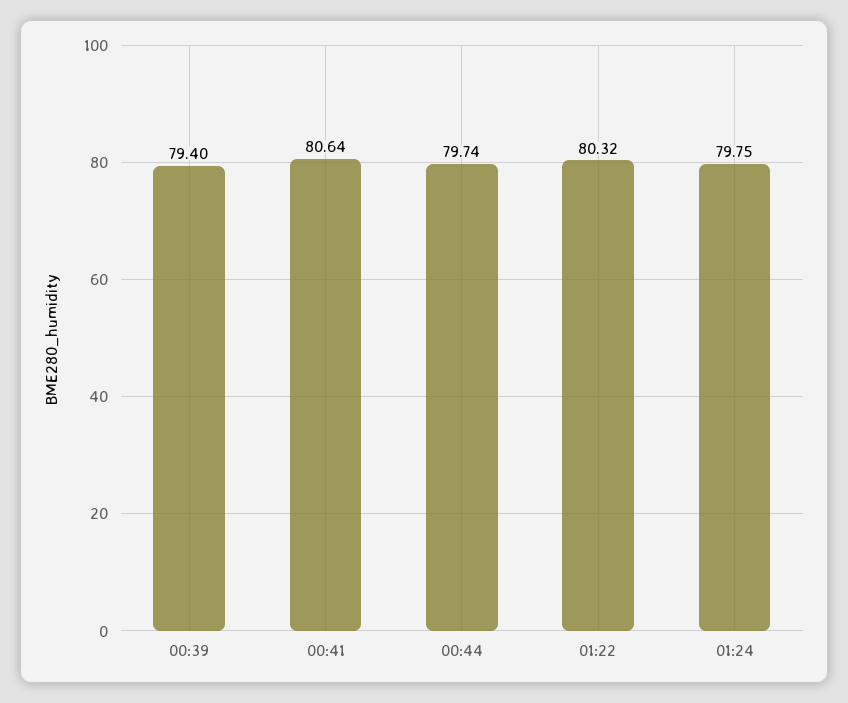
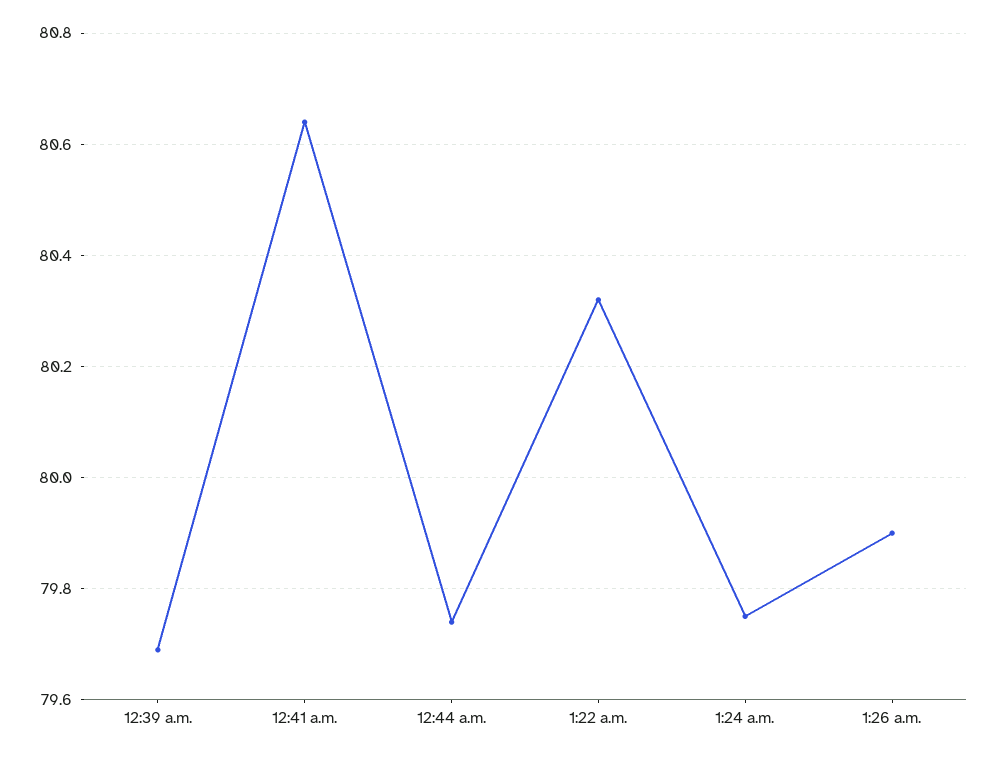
00:39: 79.4 -> 79.7
1:26 a.m.: none -> 79.9

